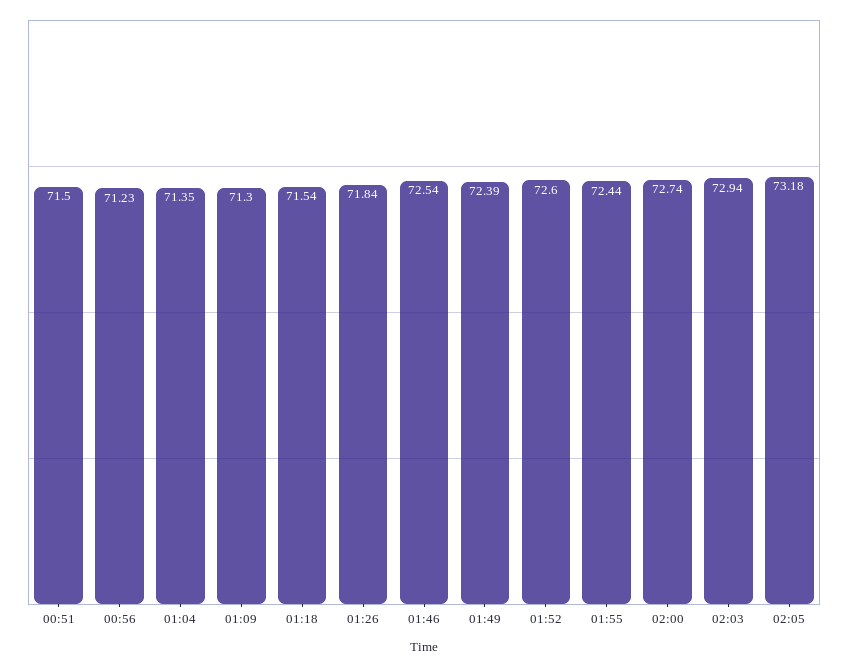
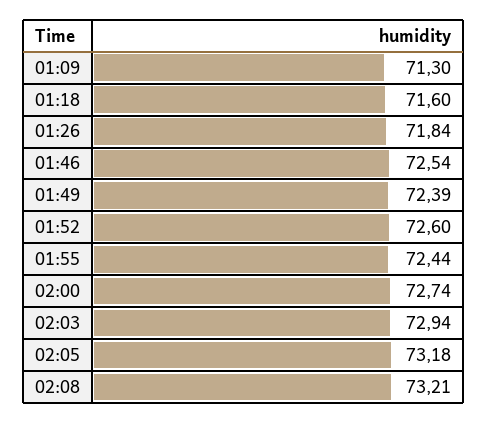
00:51: 71.5 -> none
00:56: 71.23 -> none
01:04: 71.35 -> none
01:18: 71.54 -> 71.6
02:08: none -> 73.21

